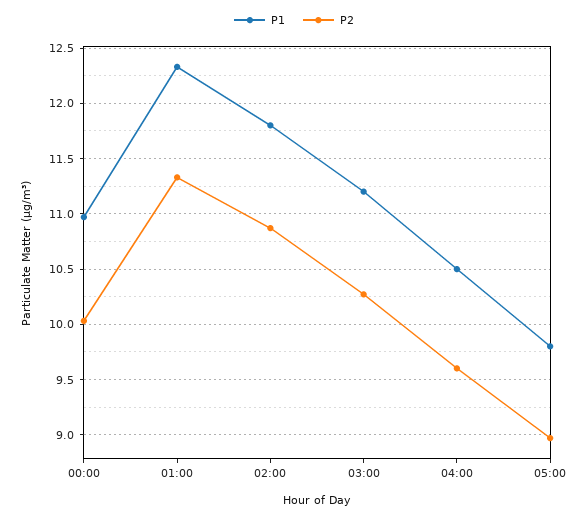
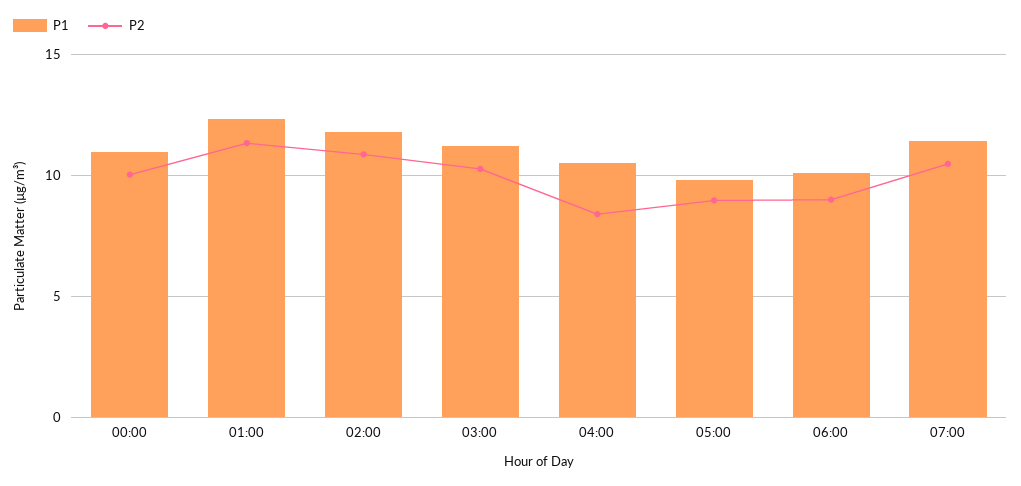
P2, 04:00: 9.6 -> 8.5
P1, 06:00: none -> 10
P2, 06:00: none -> 9
P1, 07:00: none -> 11.5
P2, 07:00: none -> 10.5

